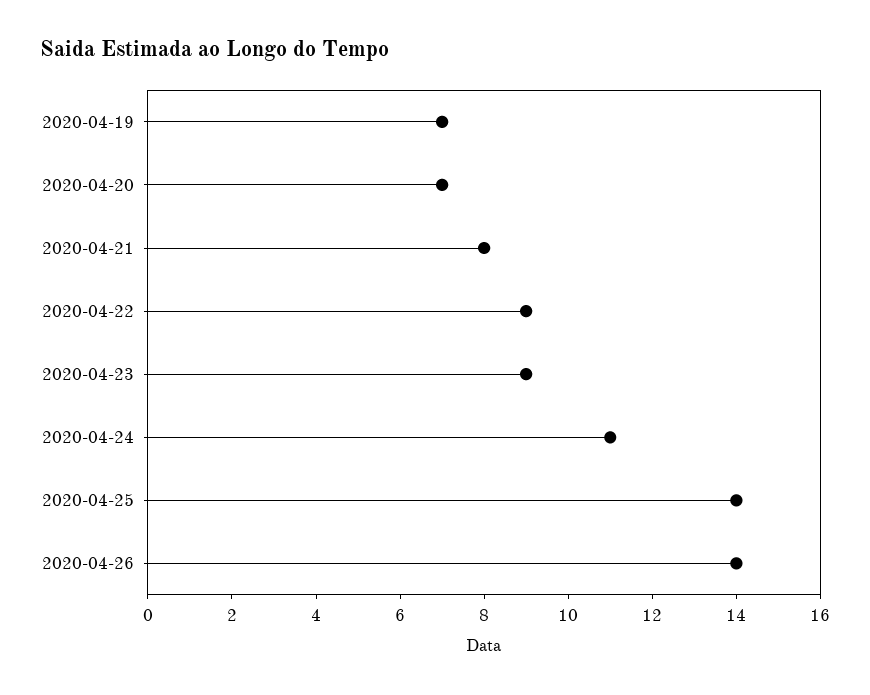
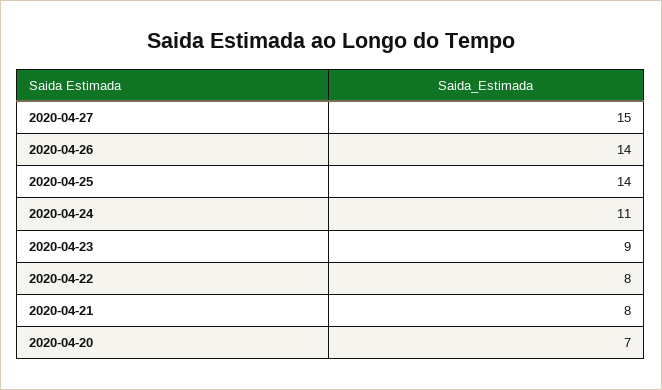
2020-04-19: 7 -> none
2020-04-22: 9 -> 8
2020-04-27: none -> 15

